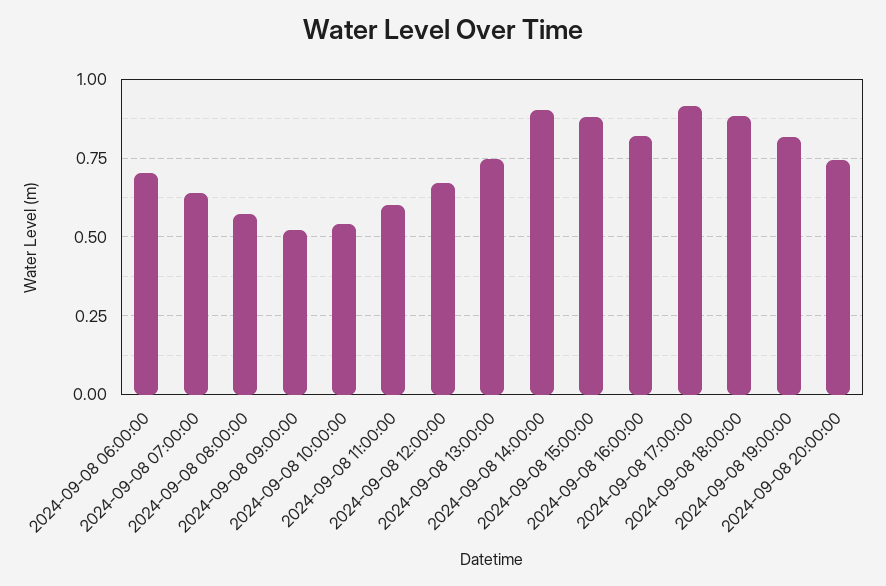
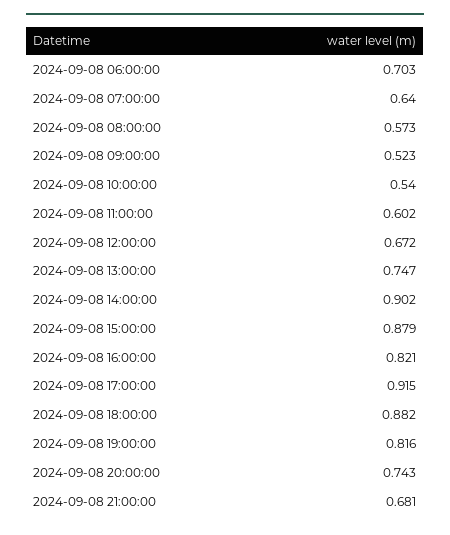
2024-09-08 21:00:00: none -> 0.681

